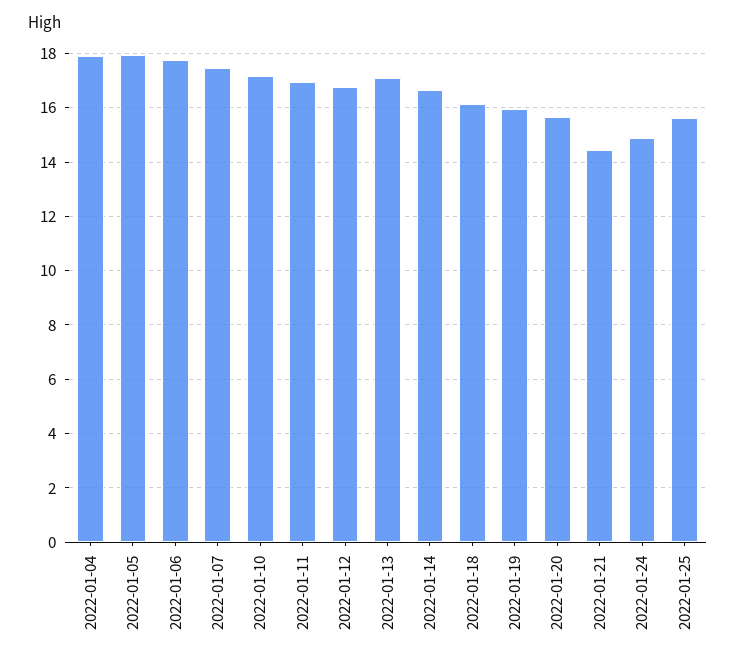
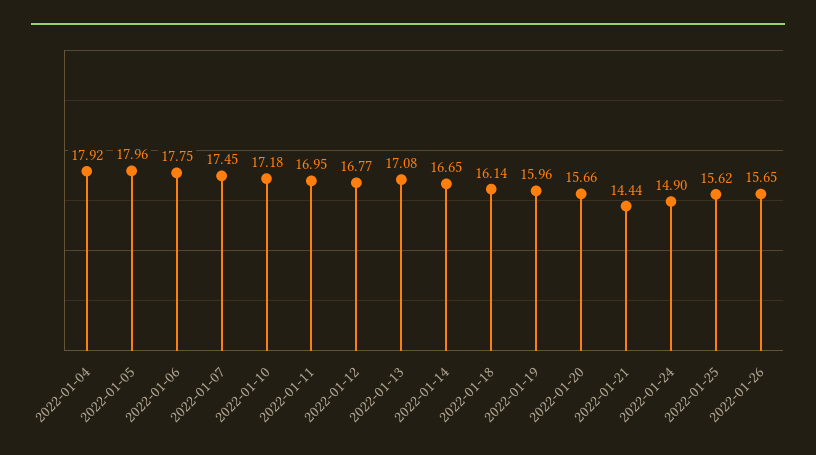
2022-01-26: none -> 15.65

